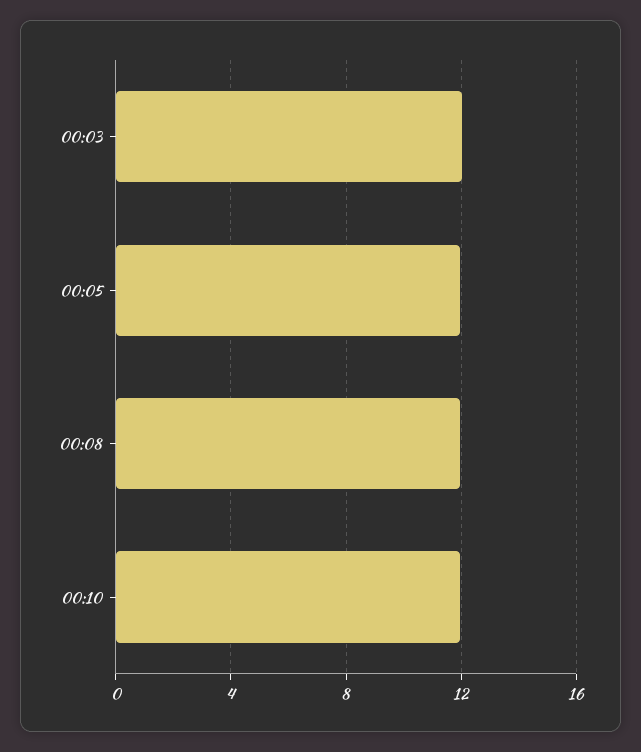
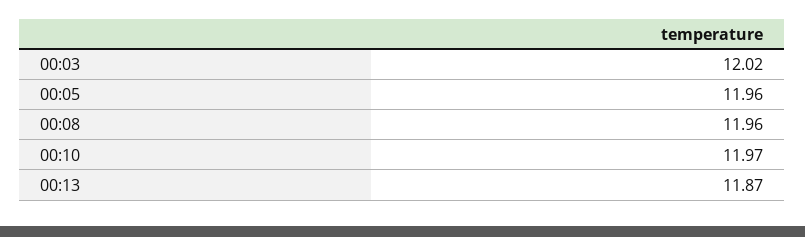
00:13: none -> 11.87

